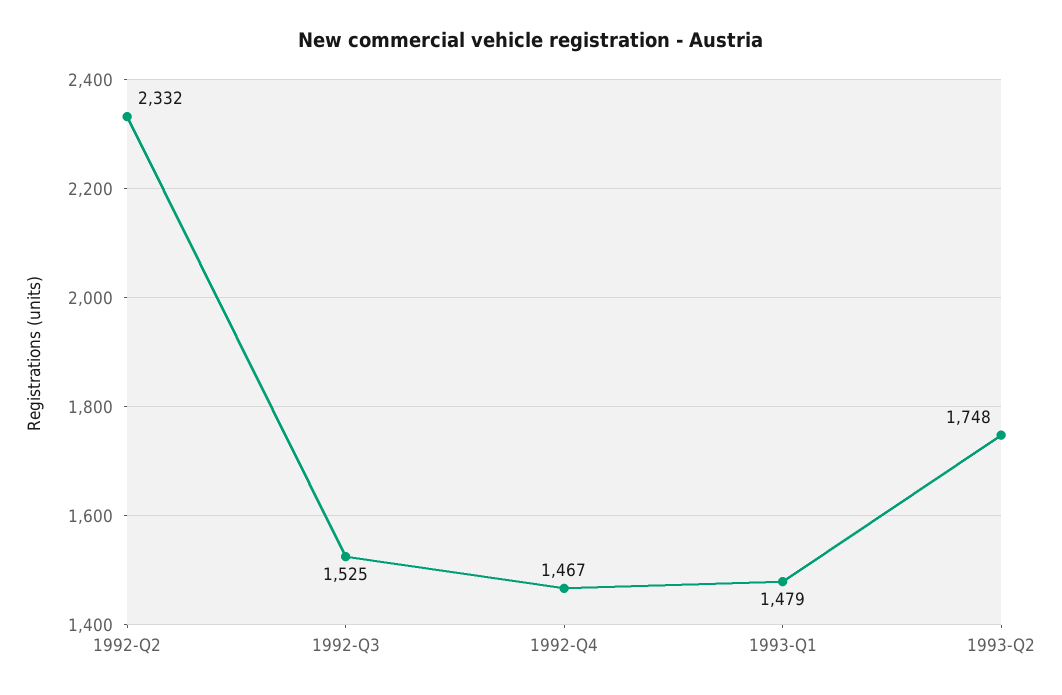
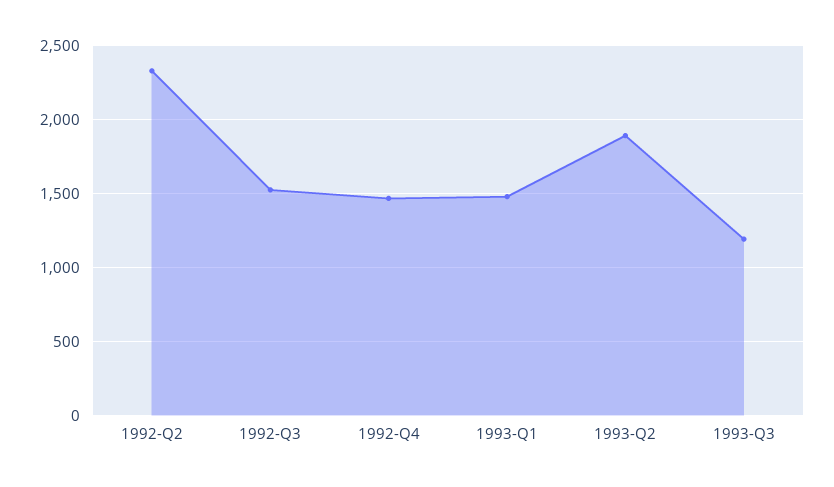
1993-Q2: 1748 -> 1900
1993-Q3: none -> 1200

